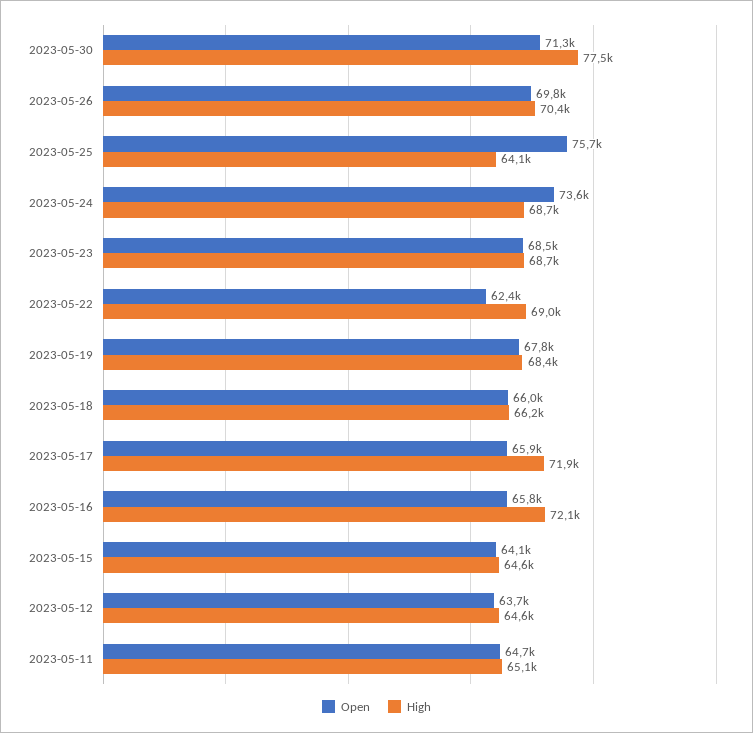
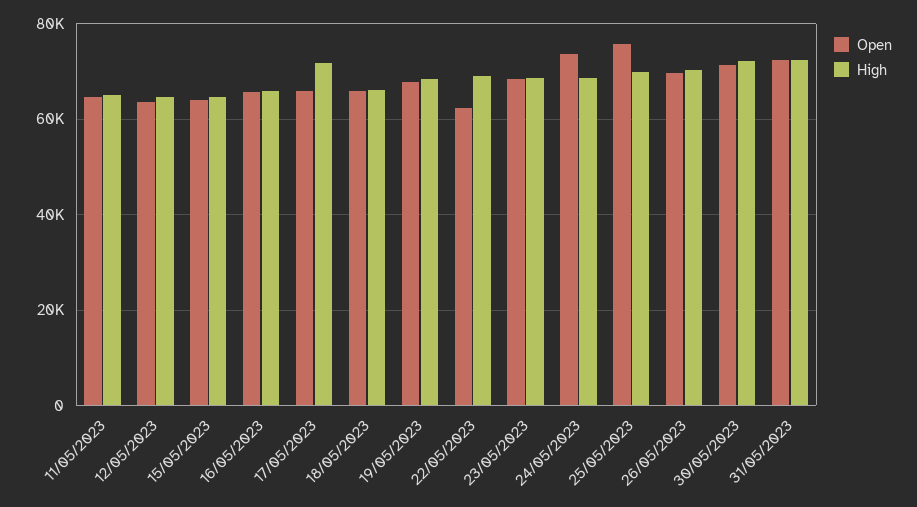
High, 2023-05-30: 77500 -> 72000
High, 2023-05-25: 64100 -> 70000
High, 2023-05-16: 72100 -> 66000
Open, 31/05/2023: none -> 72000
High, 31/05/2023: none -> 72000

